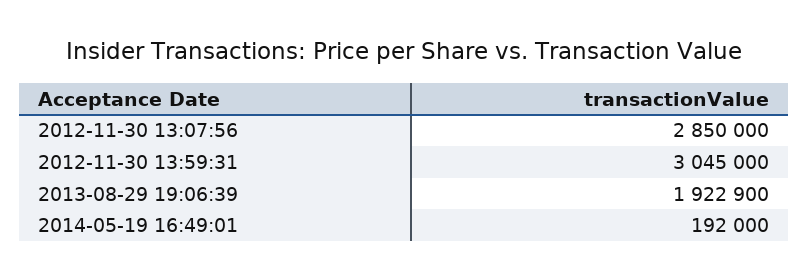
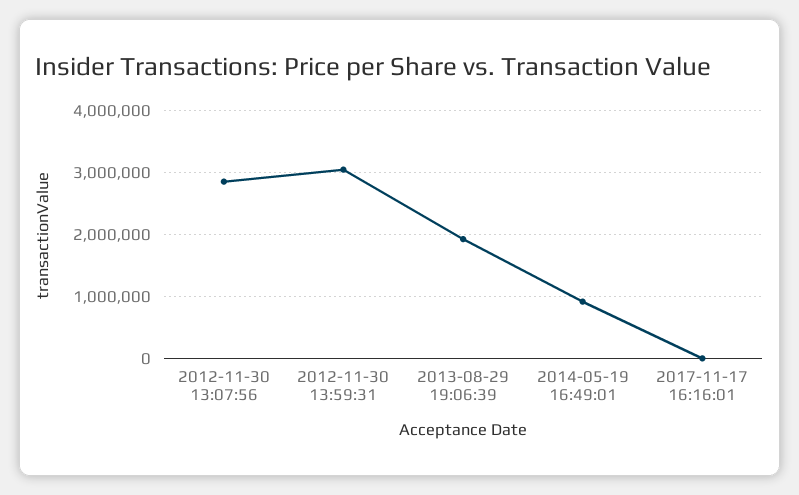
2014-05-19 16:49:01: 192000 -> 900000
2017-11-17 16:16:01: none -> 0

